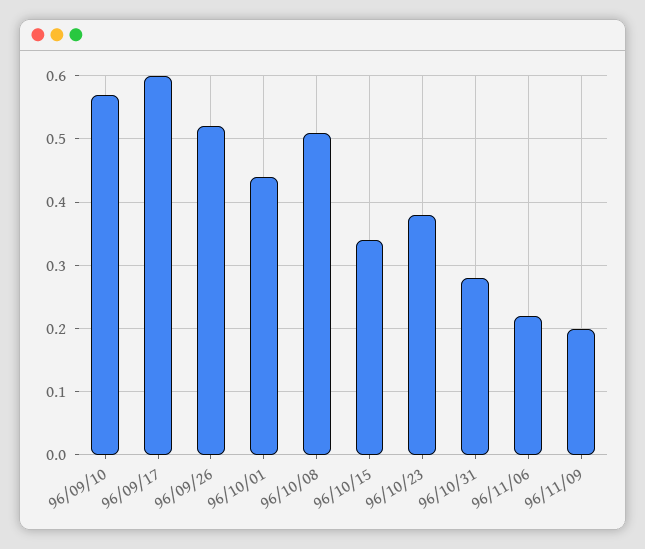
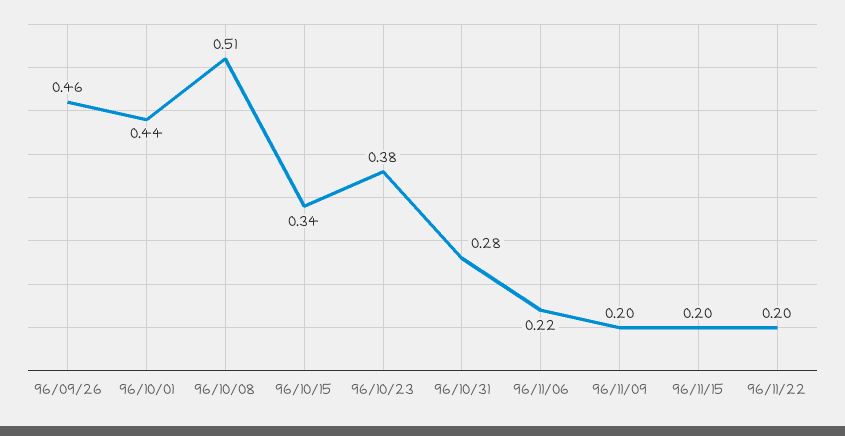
96/09/10: 0.57 -> none
96/09/17: 0.6 -> none
96/09/26: 0.52 -> 0.46
96/11/15: none -> 0.2
96/11/22: none -> 0.2

